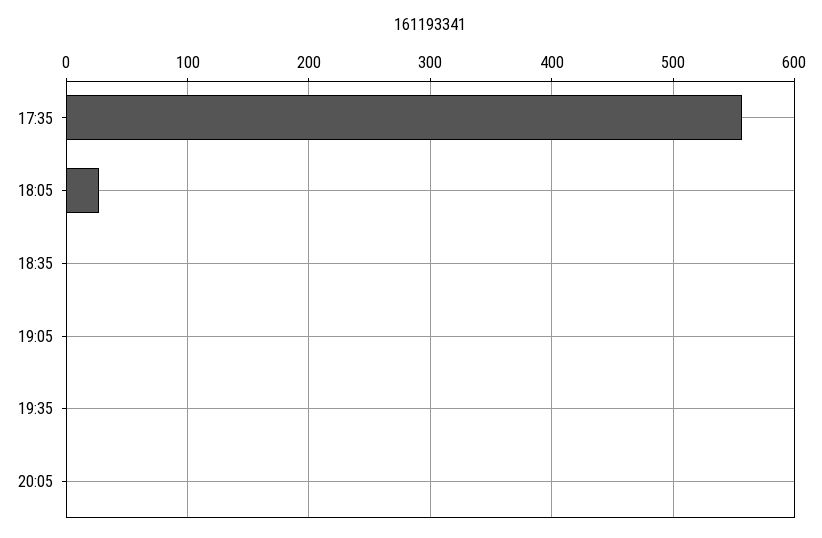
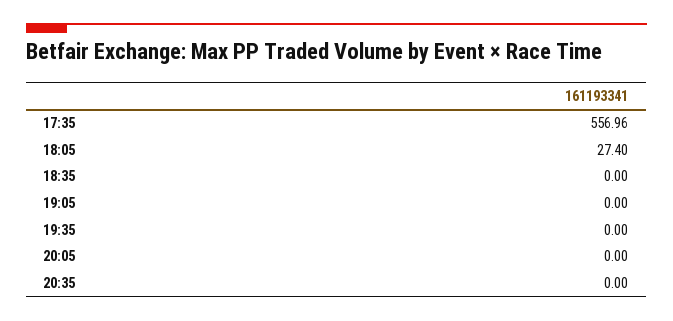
20:35: none -> 0

